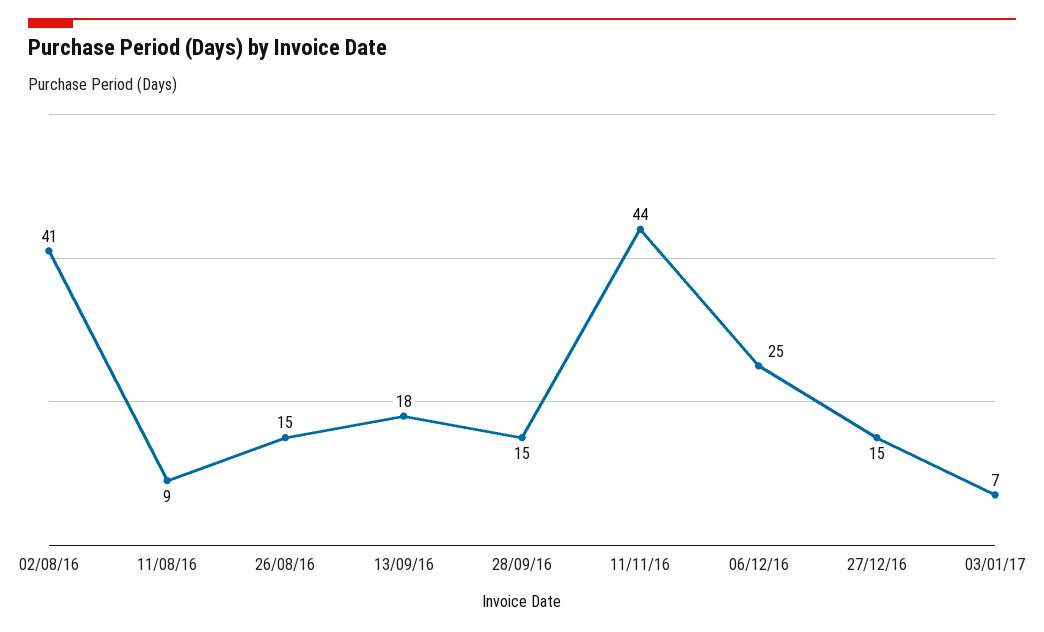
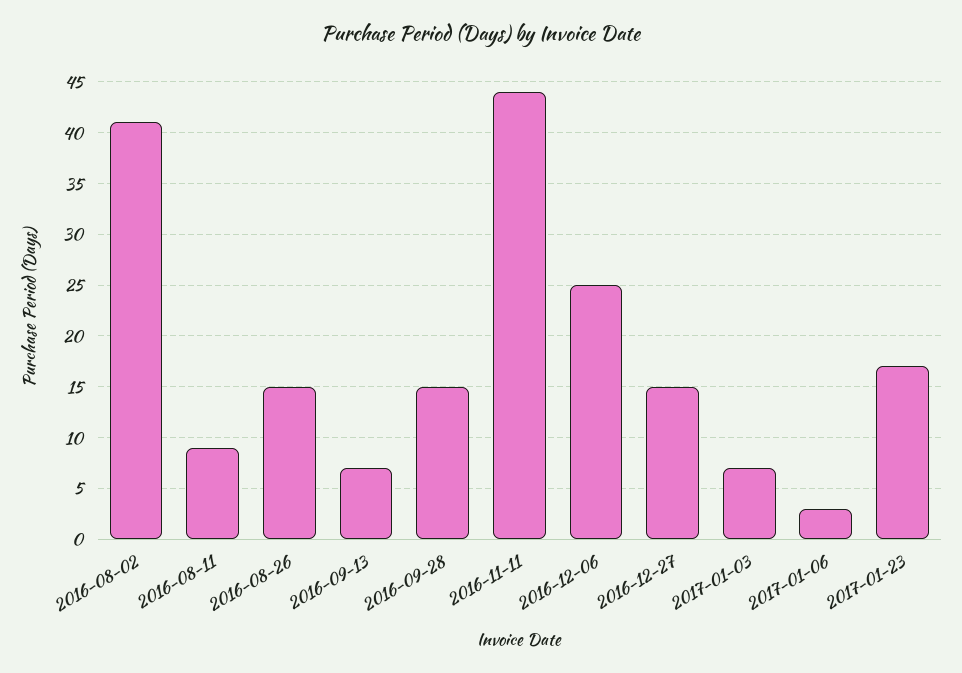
13/09/16: 18 -> 7
2017-01-06: none -> 3
2017-01-23: none -> 17

